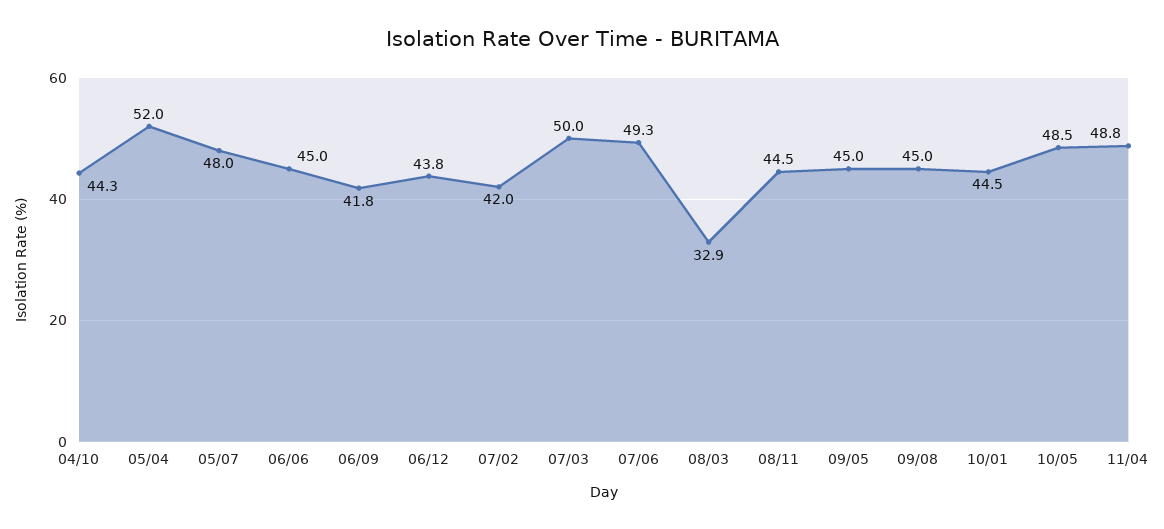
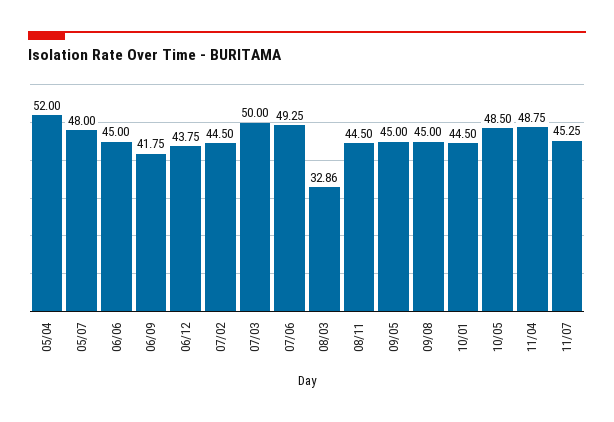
04/10: 44.3 -> none
07/02: 42 -> 44.5
11/07: none -> 45.25

